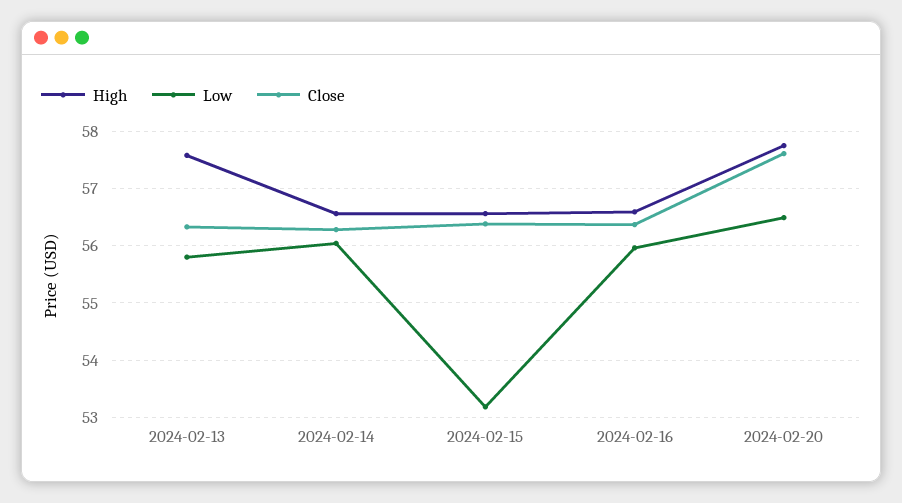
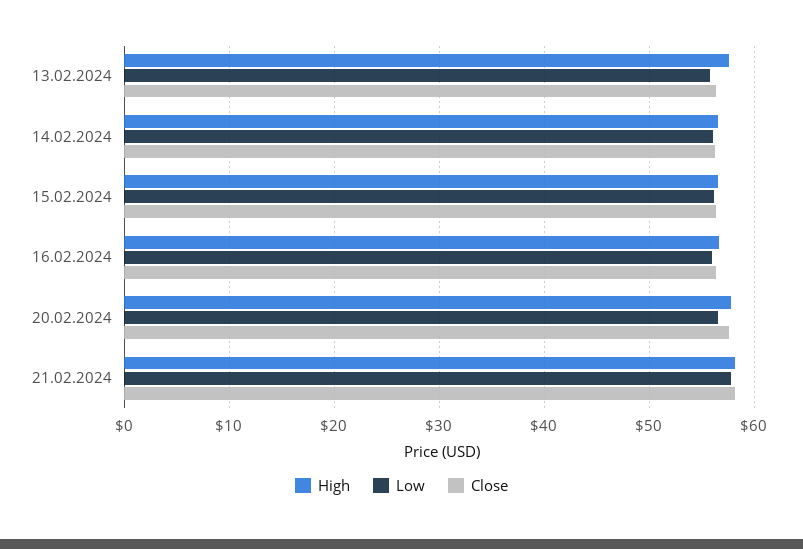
Low, 2024-02-15: 53.2 -> 56
High, 21.02.2024: none -> 58
Low, 21.02.2024: none -> 58
Close, 21.02.2024: none -> 58

